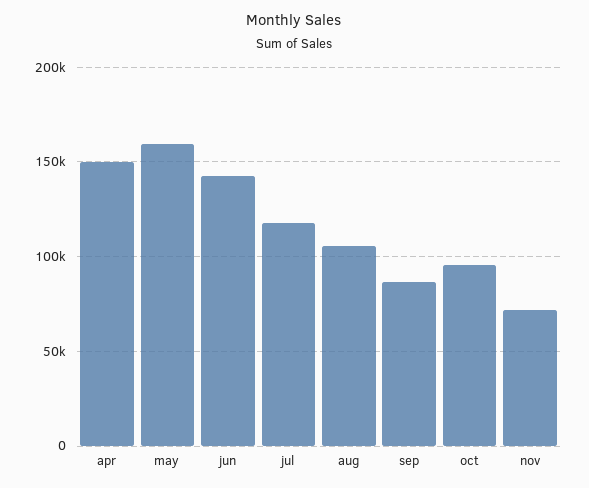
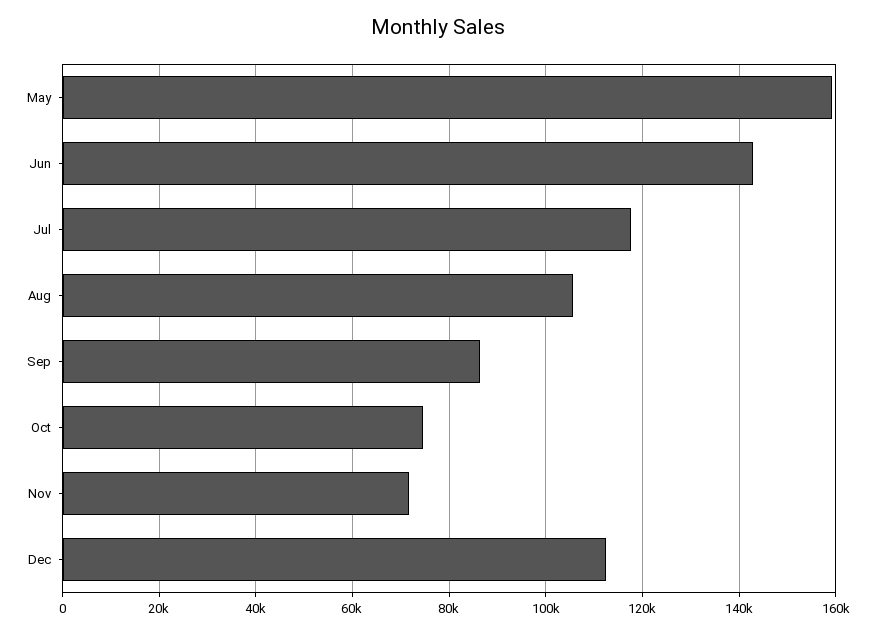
apr: 150000 -> none
oct: 95000 -> 74000
Dec: none -> 112000

